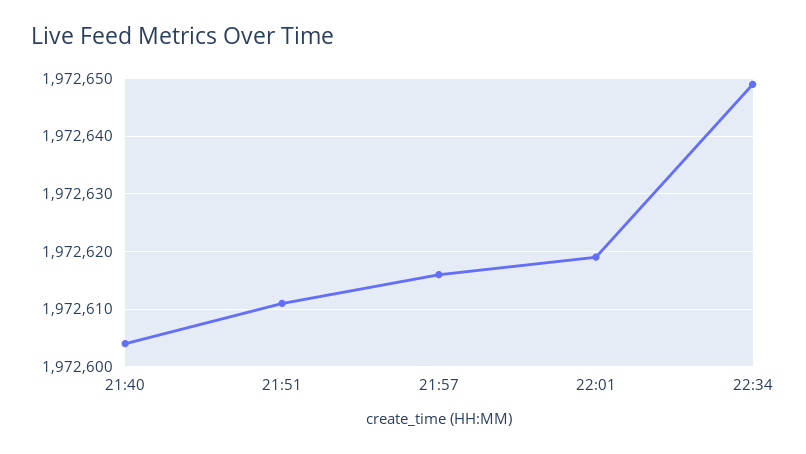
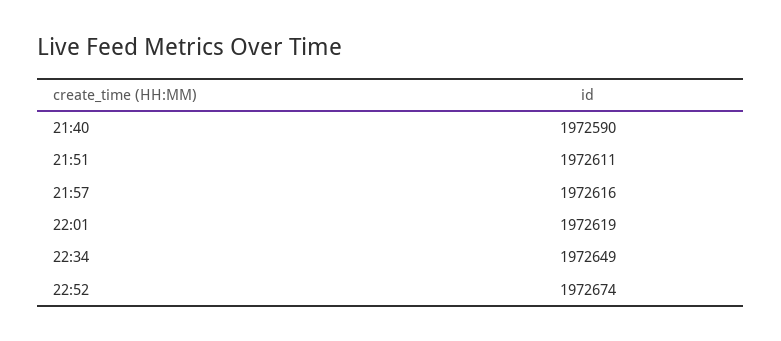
21:40: 1972605 -> 1972590
22:52: none -> 1972674

